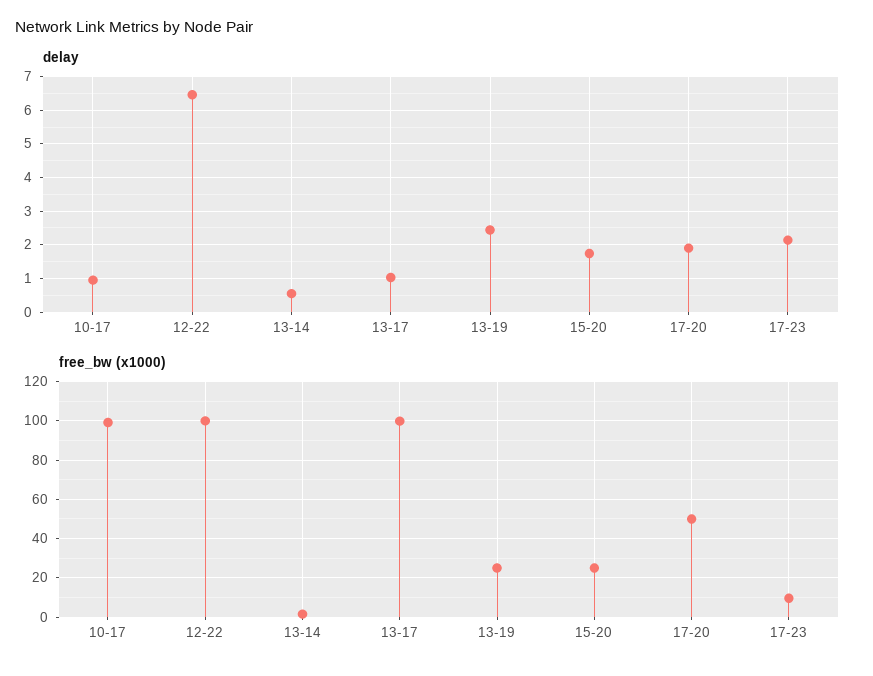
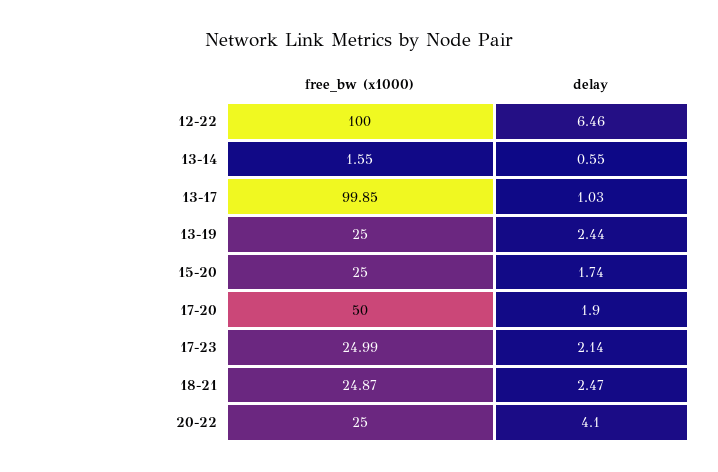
delay, 10-17: 1 -> none
free_bw (x1000), 10-17: 100 -> none
free_bw (x1000), 17-23: 10 -> 24.99
free_bw (x1000), 18-21: none -> 24.87
delay, 18-21: none -> 2.47
free_bw (x1000), 20-22: none -> 25
delay, 20-22: none -> 4.1

